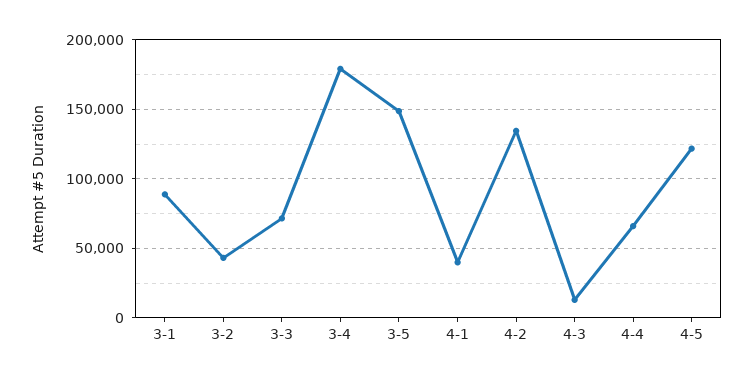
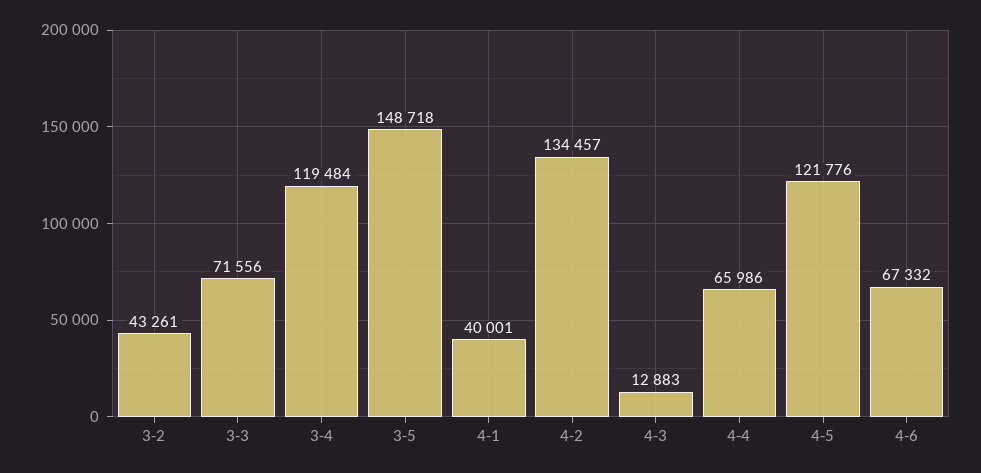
3-1: 90000 -> none
3-4: 180000 -> 119484
4-6: none -> 67332

